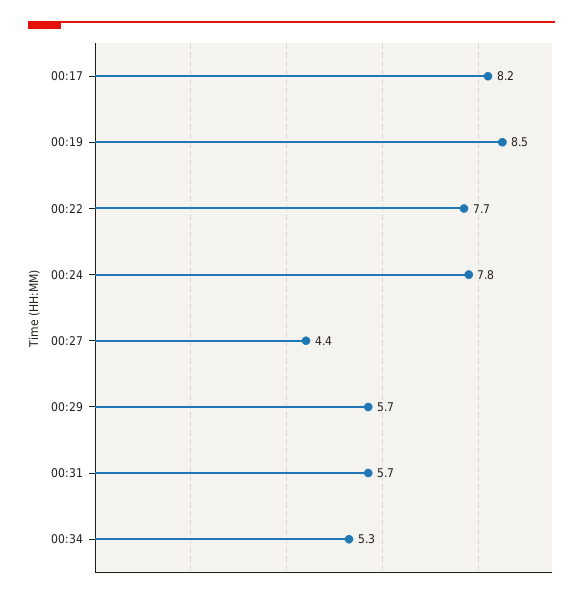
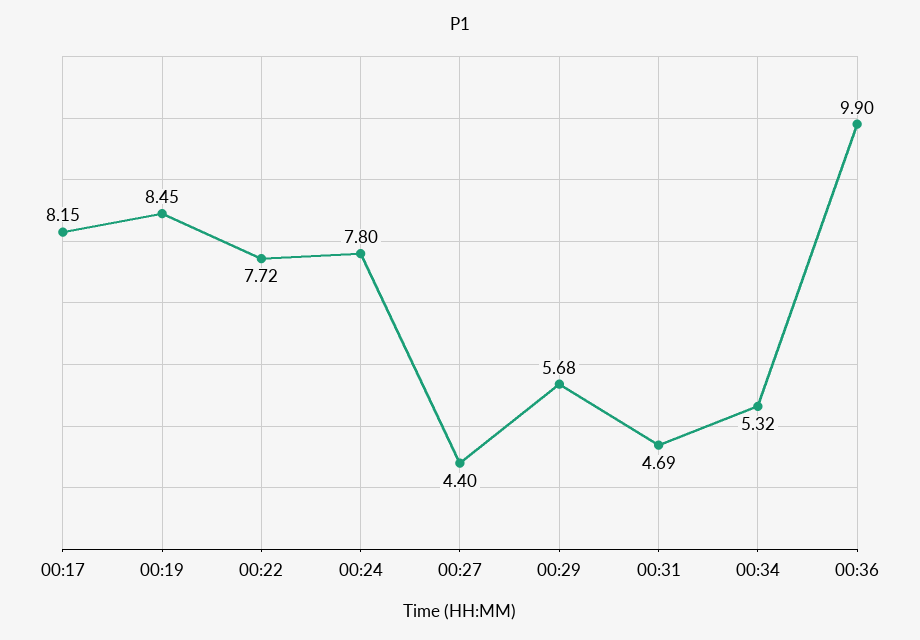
00:31: 5.7 -> 4.69
00:36: none -> 9.9

